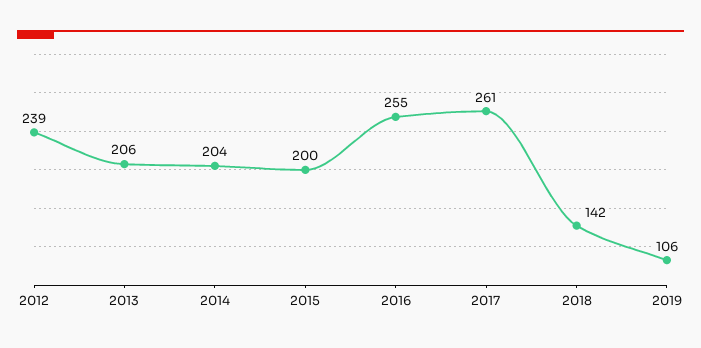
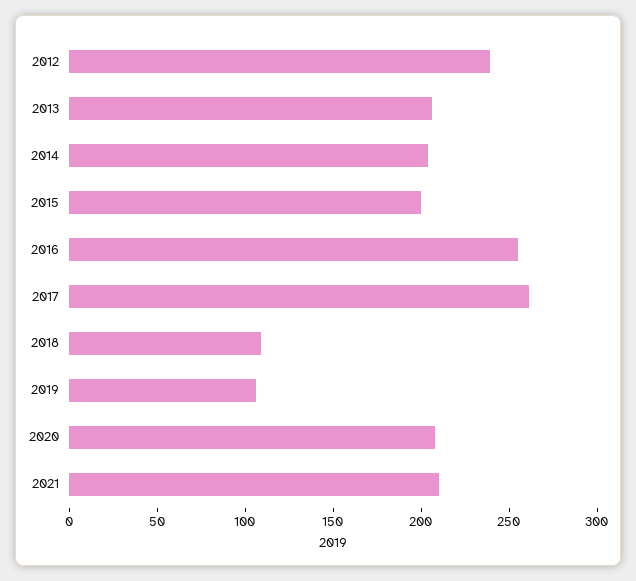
2018: 142 -> 110
2020: none -> 210
2021: none -> 210

